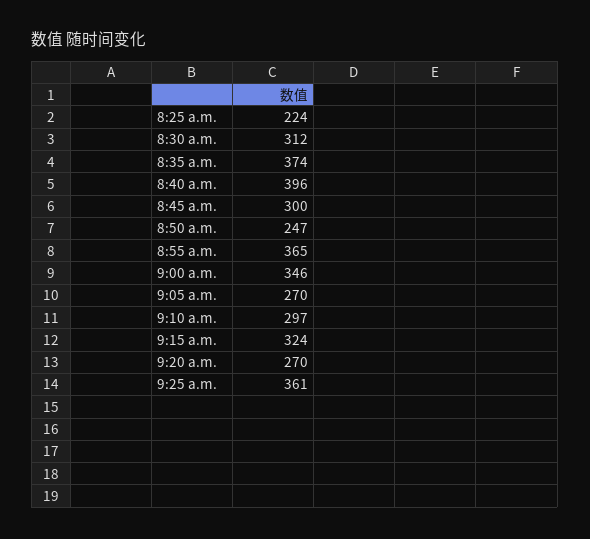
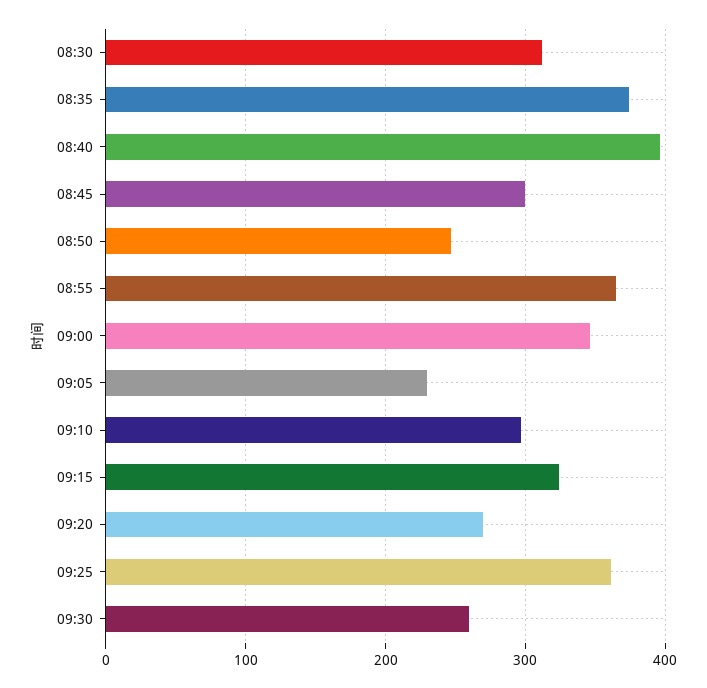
8:25 a.m.: 224 -> none
9:05 a.m.: 270 -> 230
09:30: none -> 260

